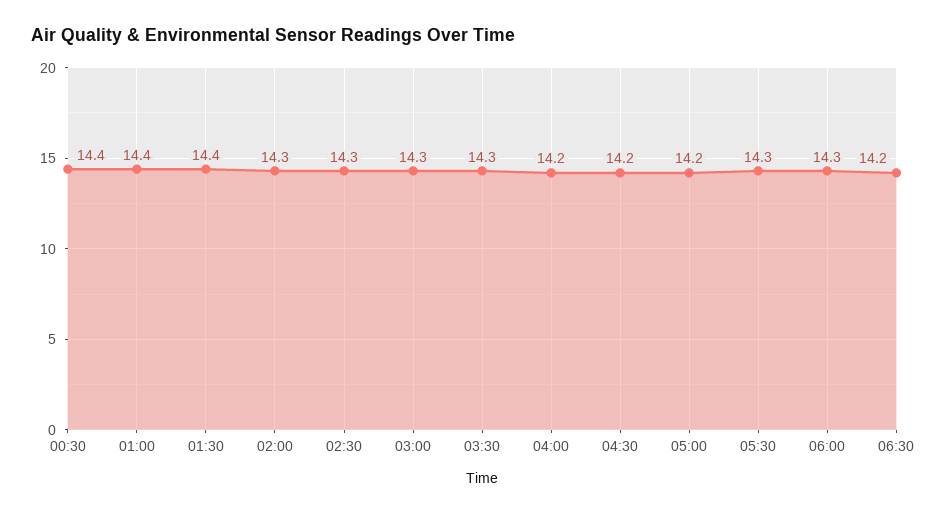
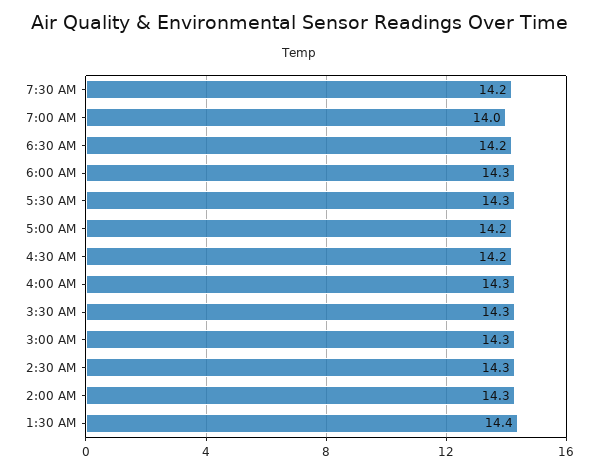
00:30: 14.4 -> none
01:00: 14.4 -> none
04:00: 14.2 -> 14.3
7:30 AM: none -> 14.2
7:00 AM: none -> 14

